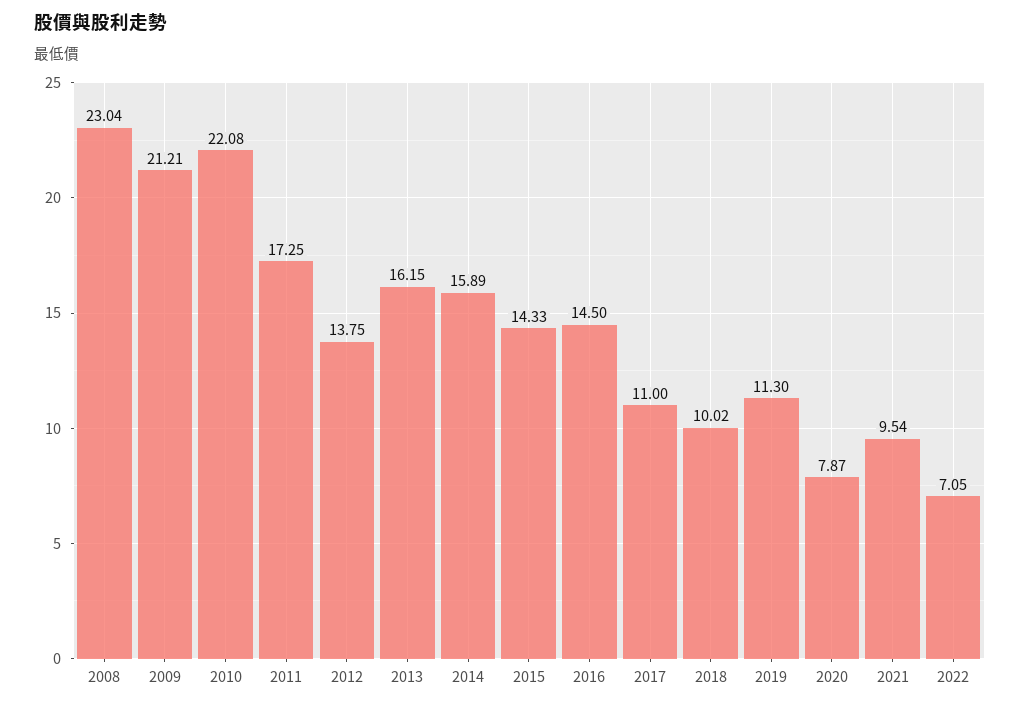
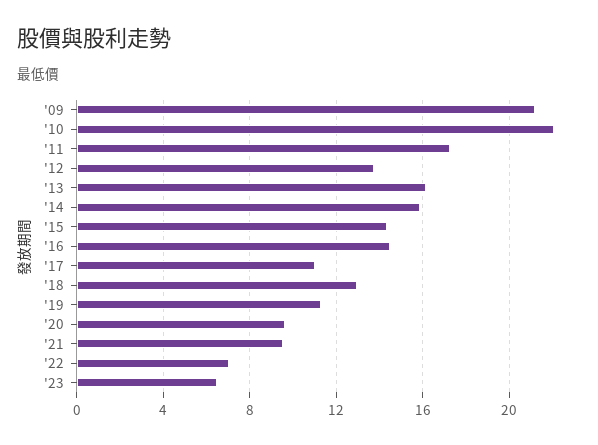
2008: 23.04 -> none
2018: 10.02 -> 13
2020: 7.87 -> 9.5
'23: none -> 6.5

